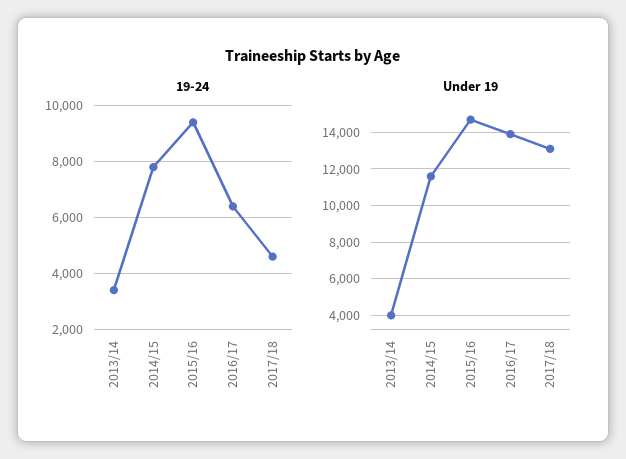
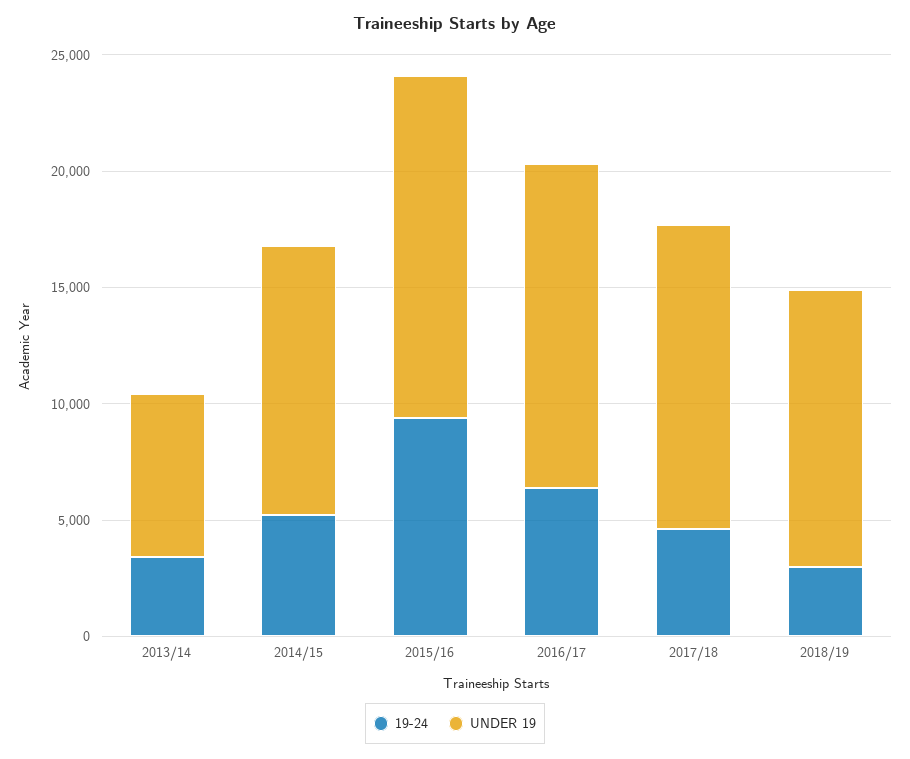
19-24, 2014/15: 7750 -> 5000
Under 19, 2013/14: 4000 -> 7000
19-24, 2018/19: none -> 3000
Under 19, 2018/19: none -> 12000

